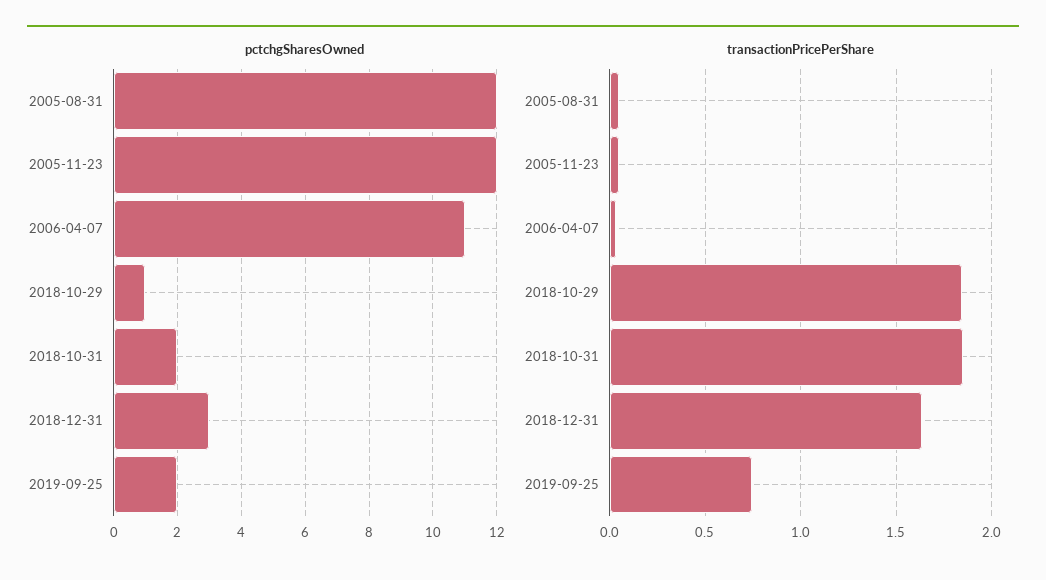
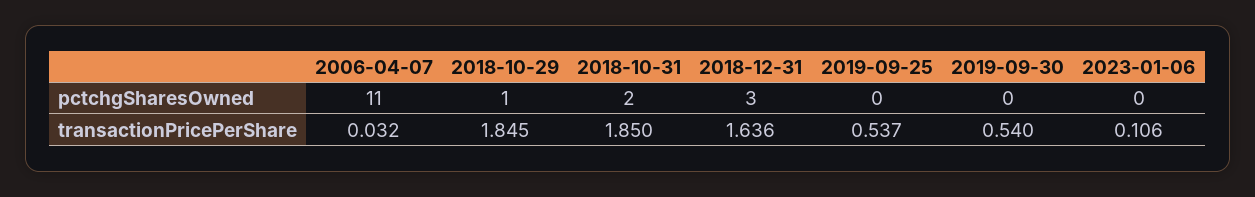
pctchgSharesOwned, 2005-08-31: 12 -> none
pctchgSharesOwned, 2005-11-23: 12 -> none
pctchgSharesOwned, 2019-09-25: 2 -> 0
transactionPricePerShare, 2005-08-31: 0.05 -> none
transactionPricePerShare, 2005-11-23: 0.05 -> none
transactionPricePerShare, 2019-09-25: 0.75 -> 0.537
pctchgSharesOwned, 2019-09-30: none -> 0
pctchgSharesOwned, 2023-01-06: none -> 0
transactionPricePerShare, 2019-09-30: none -> 0.54
transactionPricePerShare, 2023-01-06: none -> 0.106

